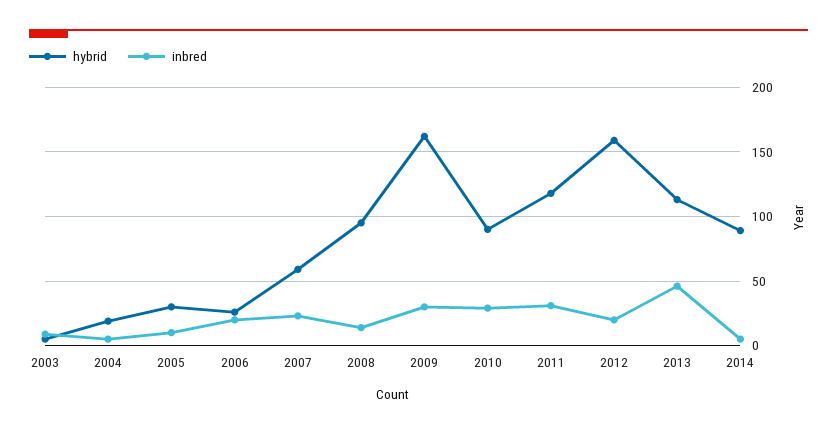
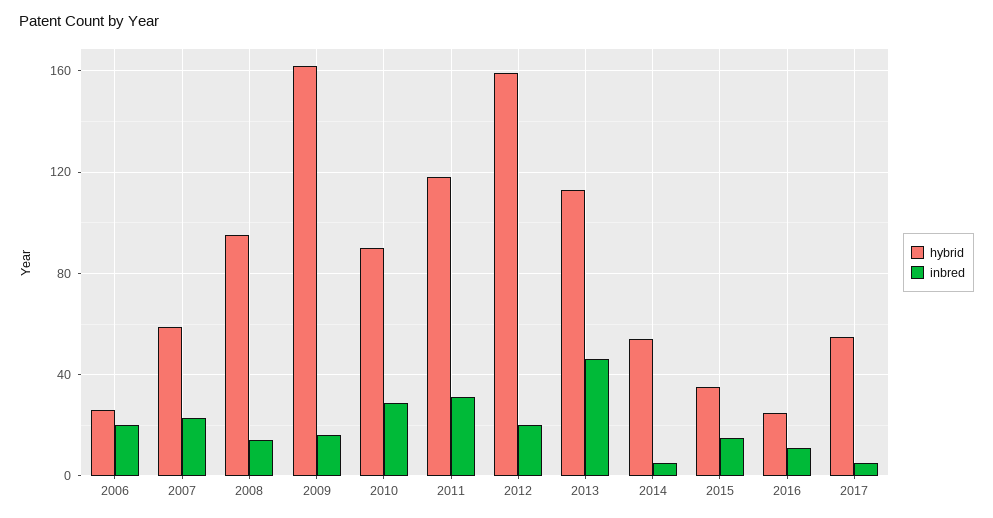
hybrid, 2003: 5 -> none
inbred, 2003: 10 -> none
hybrid, 2004: 20 -> none
inbred, 2004: 5 -> none
hybrid, 2005: 30 -> none
inbred, 2005: 10 -> none
inbred, 2009: 30 -> 15
hybrid, 2014: 90 -> 55
hybrid, 2015: none -> 35
inbred, 2015: none -> 15
hybrid, 2016: none -> 25
inbred, 2016: none -> 10
hybrid, 2017: none -> 55
inbred, 2017: none -> 5

